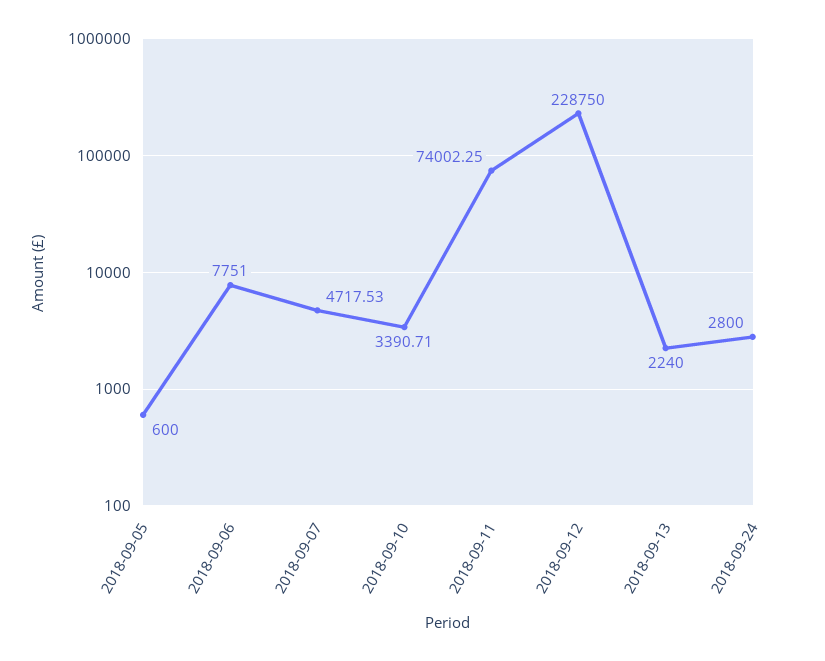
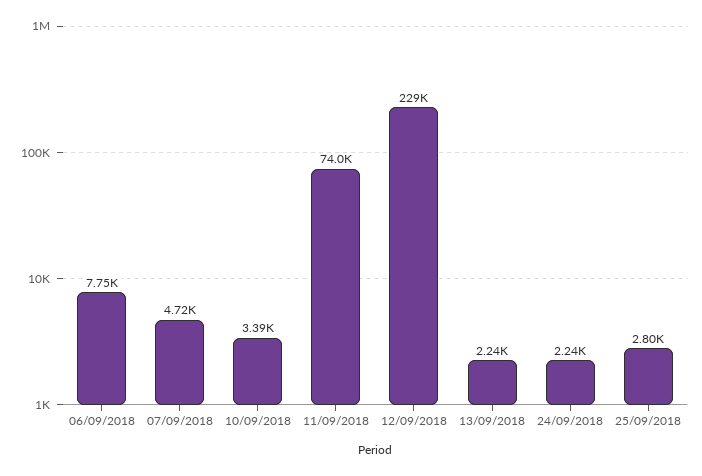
2018-09-05: 600 -> none
2018-09-24: 2800 -> 2240
25/09/2018: none -> 2800

